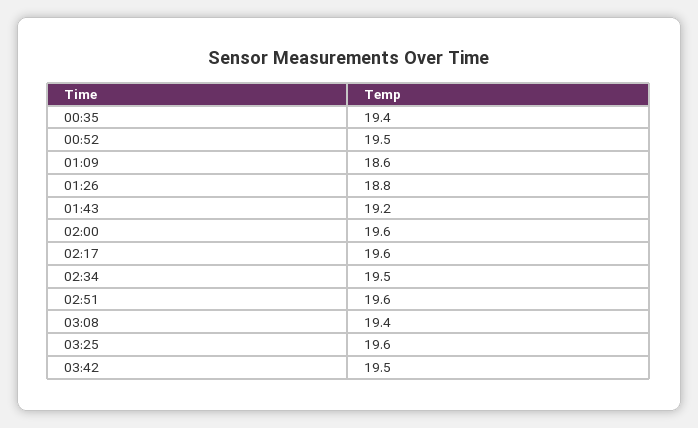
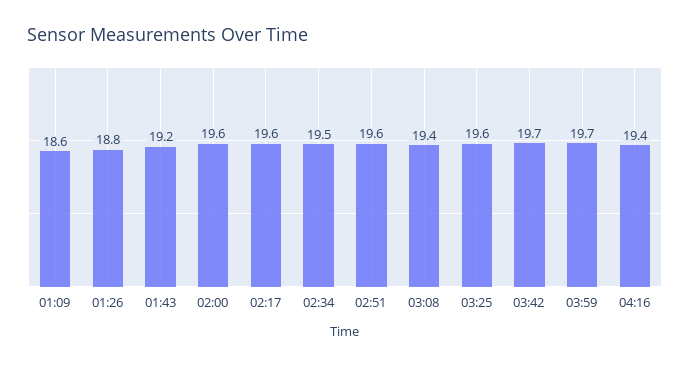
00:35: 19.4 -> none
00:52: 19.5 -> none
03:42: 19.5 -> 19.7
03:59: none -> 19.7
04:16: none -> 19.4

